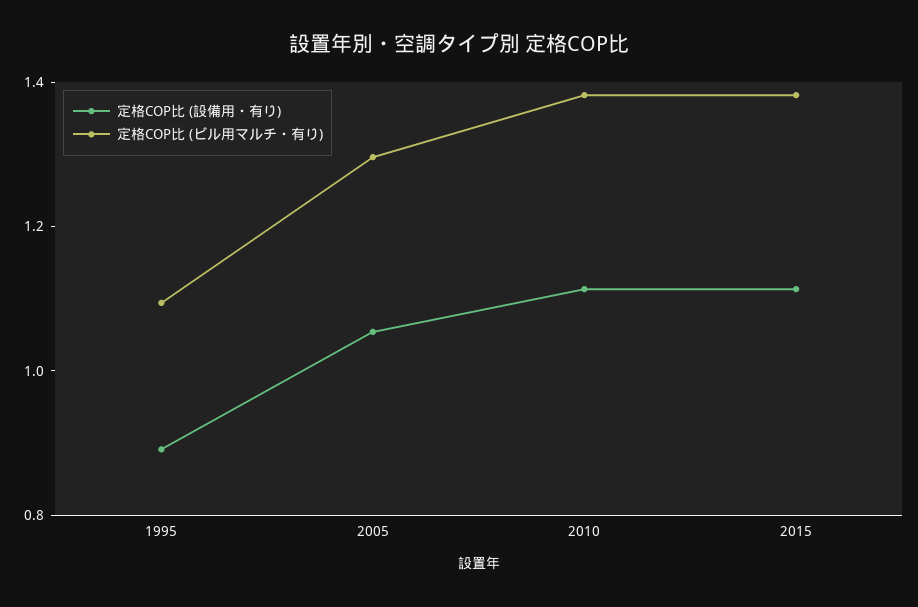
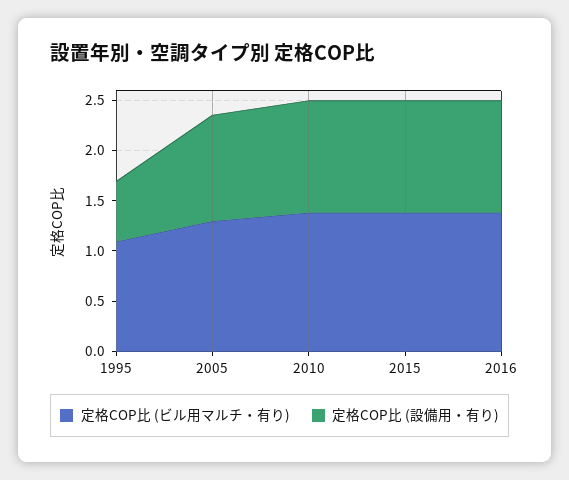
定格COP比 (設備用・有り), 1995: 0.9 -> 0.6
定格COP比 (ビル用マルチ・有り), 2016: none -> 1.4
定格COP比 (設備用・有り), 2016: none -> 1.1

